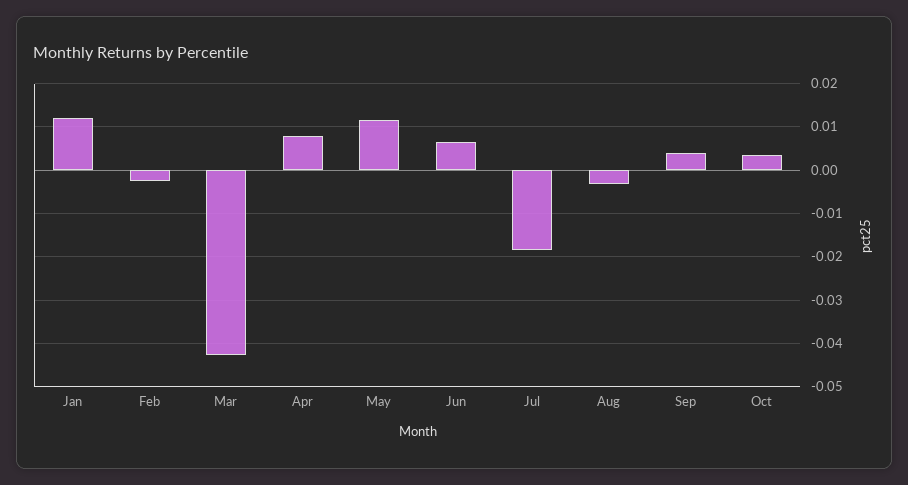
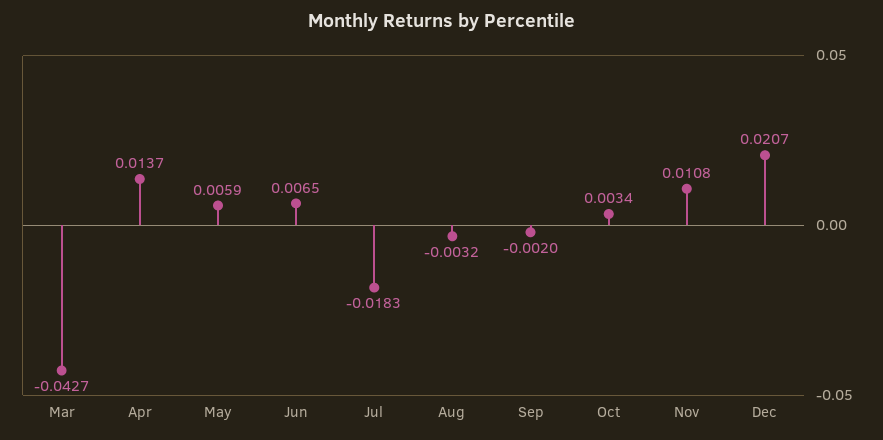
Jan: 0.012 -> none
Feb: -0.002 -> none
Apr: 0.008 -> 0.0137
May: 0.012 -> 0.0059
Sep: 0.004 -> -0.002
Nov: none -> 0.0108
Dec: none -> 0.0207

